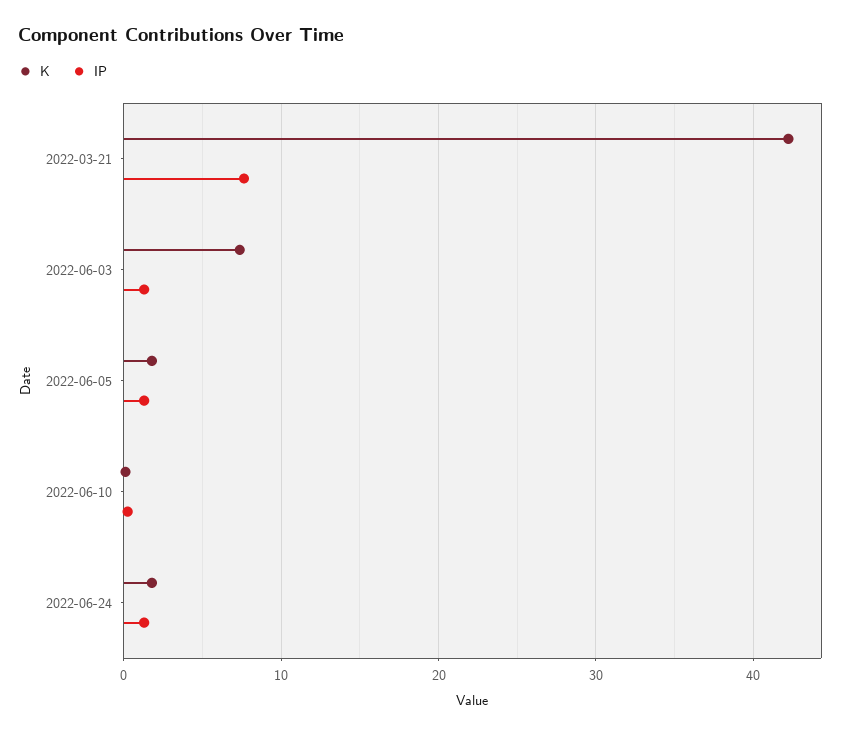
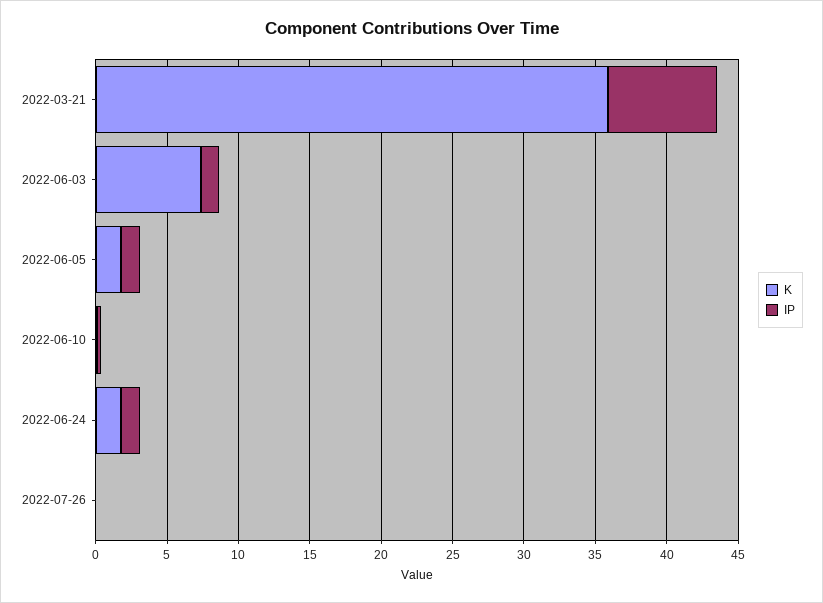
K, 2022-03-21: 42 -> 36
K, 2022-07-26: none -> 0
IP, 2022-07-26: none -> 0

